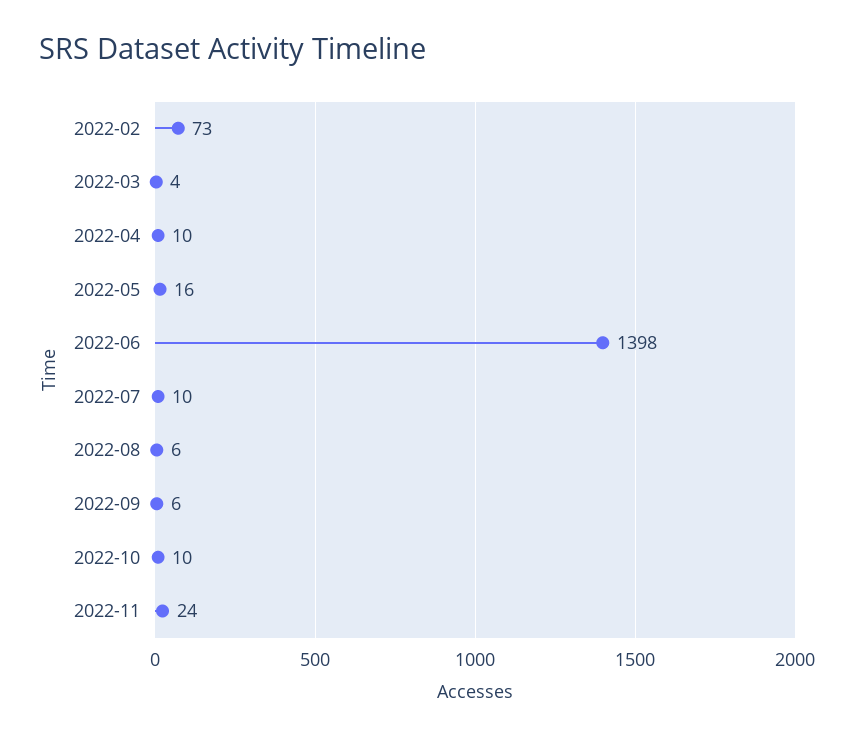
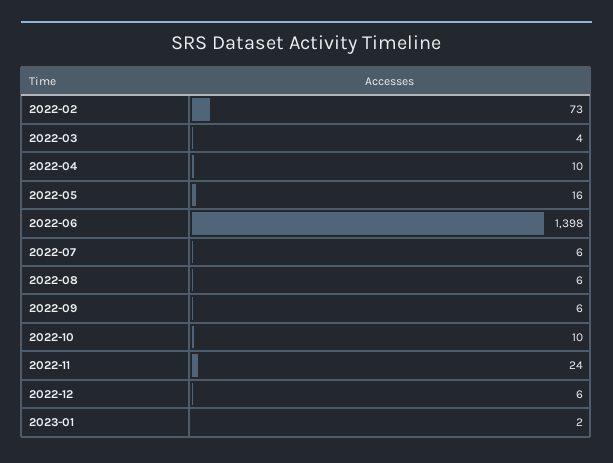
2022-07: 10 -> 6
2022-12: none -> 6
2023-01: none -> 2

